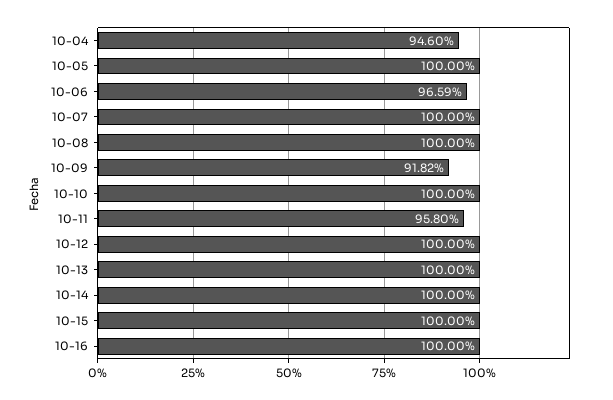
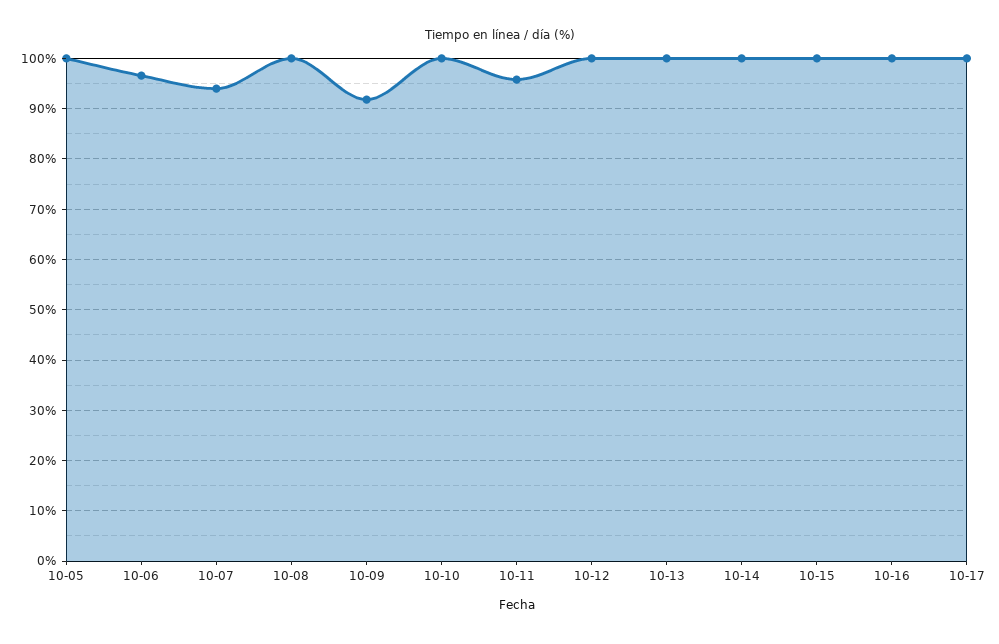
10-04: 94.6 -> none
10-07: 100 -> 94
10-17: none -> 100

